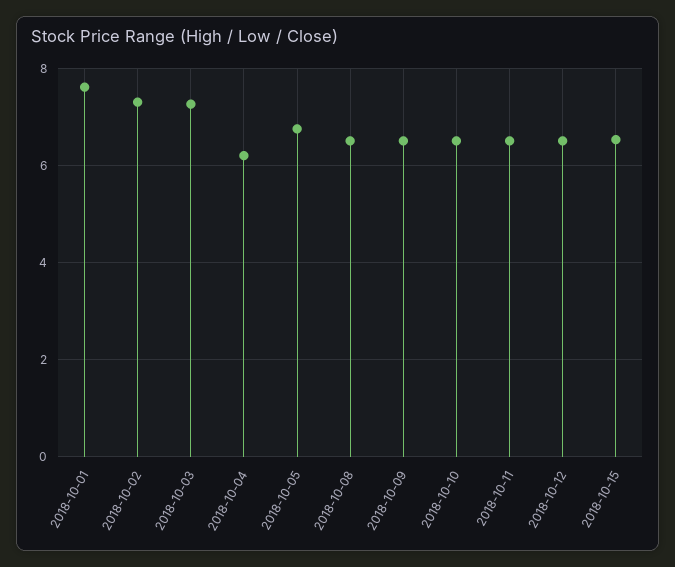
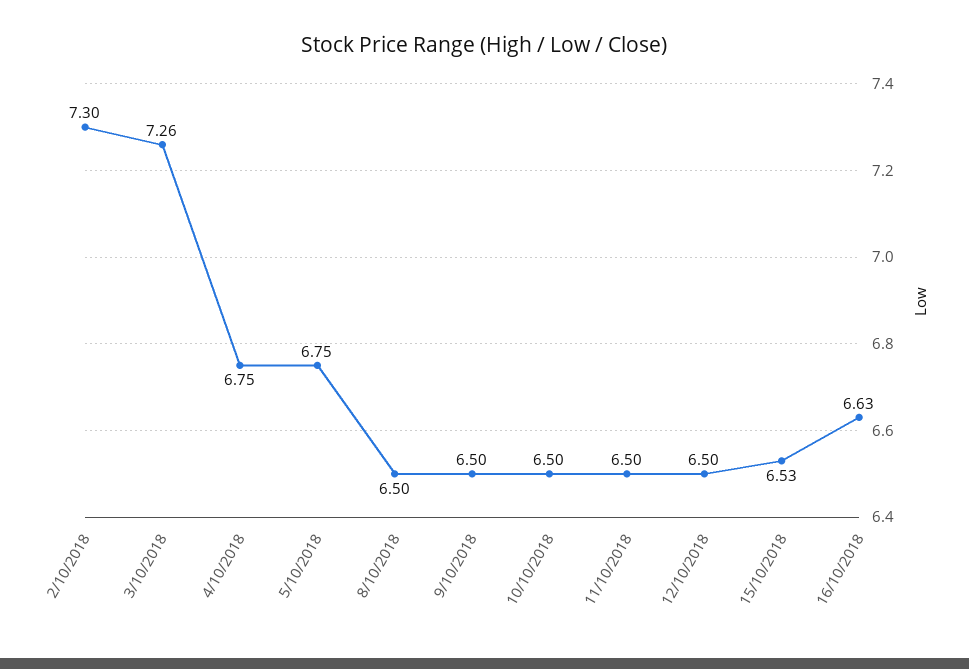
2018-10-01: 7.6 -> none
2018-10-04: 6.2 -> 6.75
16/10/2018: none -> 6.63

